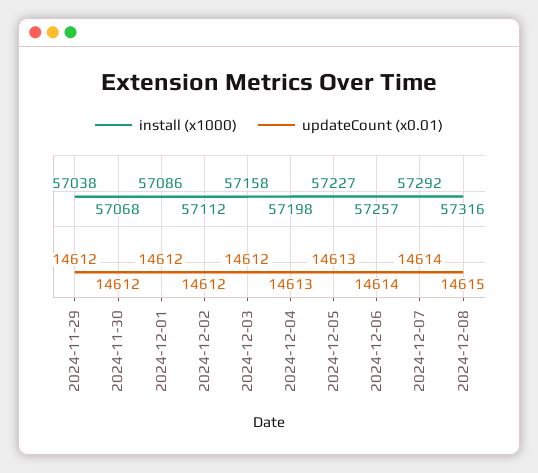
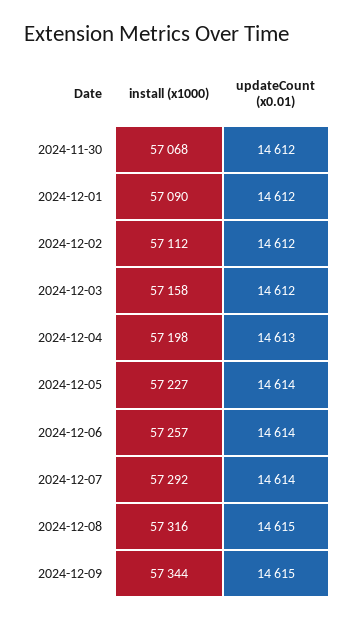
install (x1000), 2024-11-29: 57038 -> none
updateCount (x0.01), 2024-11-29: 14612 -> none
install (x1000), 2024-12-01: 57086 -> 57090
updateCount (x0.01), 2024-12-05: 14613 -> 14614
install (x1000), 2024-12-09: none -> 57344
updateCount (x0.01), 2024-12-09: none -> 14615

